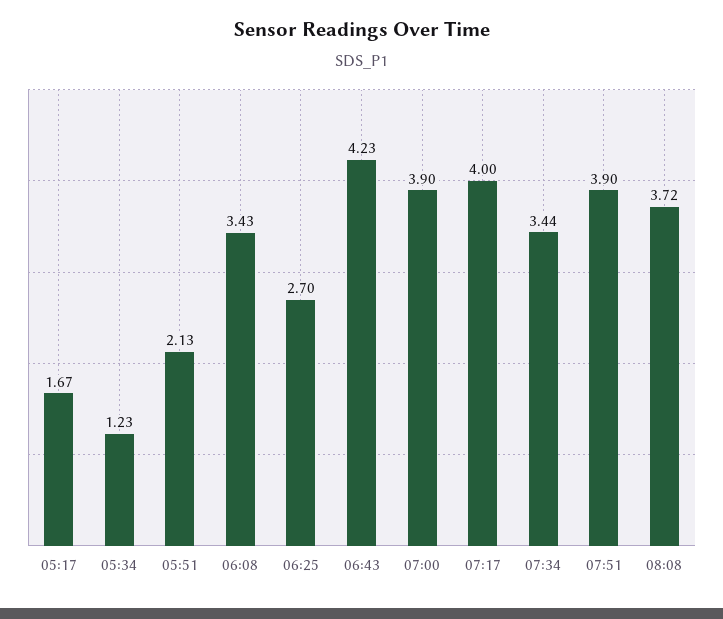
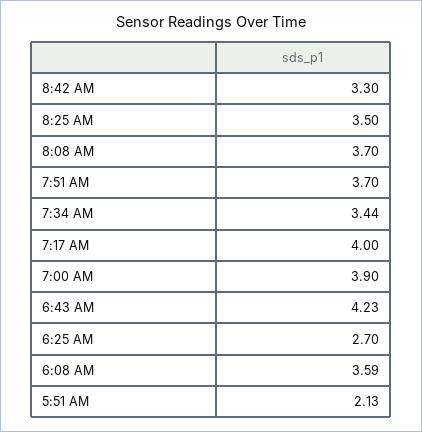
05:17: 1.67 -> none
05:34: 1.23 -> none
06:08: 3.43 -> 3.59
07:51: 3.9 -> 3.7
08:08: 3.72 -> 3.7
8:42 AM: none -> 3.3
8:25 AM: none -> 3.5

